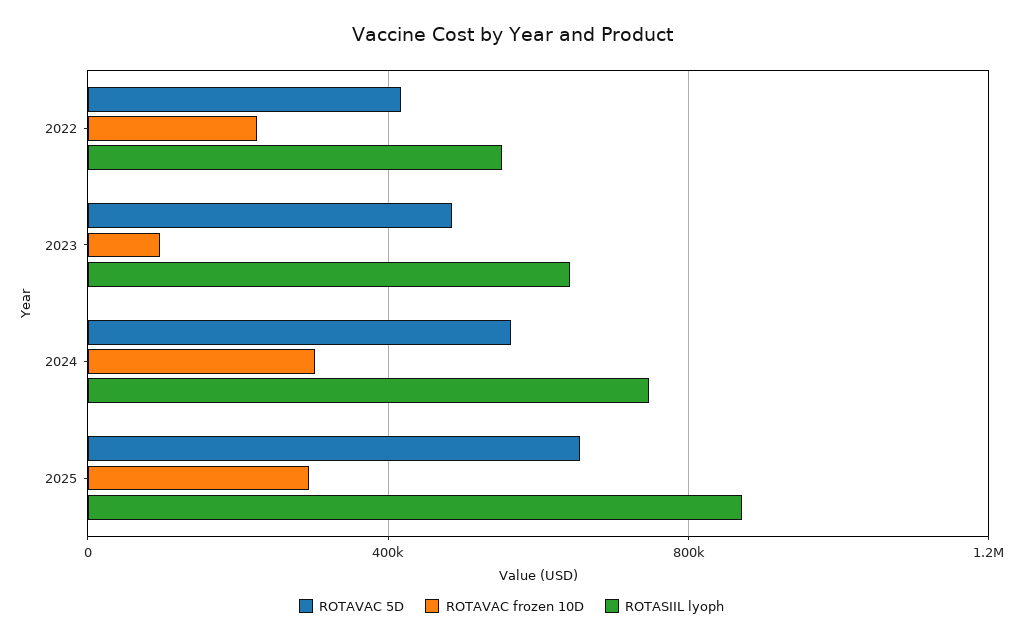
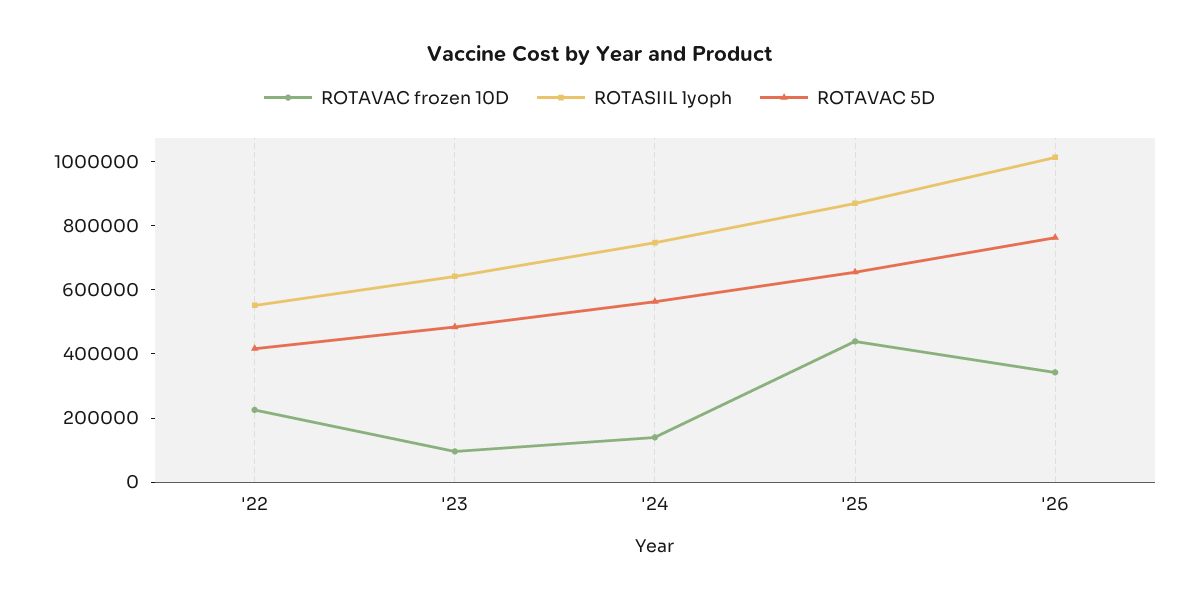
ROTAVAC frozen 10D, 2024: 300000 -> 150000
ROTAVAC frozen 10D, 2025: 300000 -> 450000
ROTAVAC frozen 10D, '26: none -> 350000
ROTASIIL lyoph, '26: none -> 1000000
ROTAVAC 5D, '26: none -> 750000

